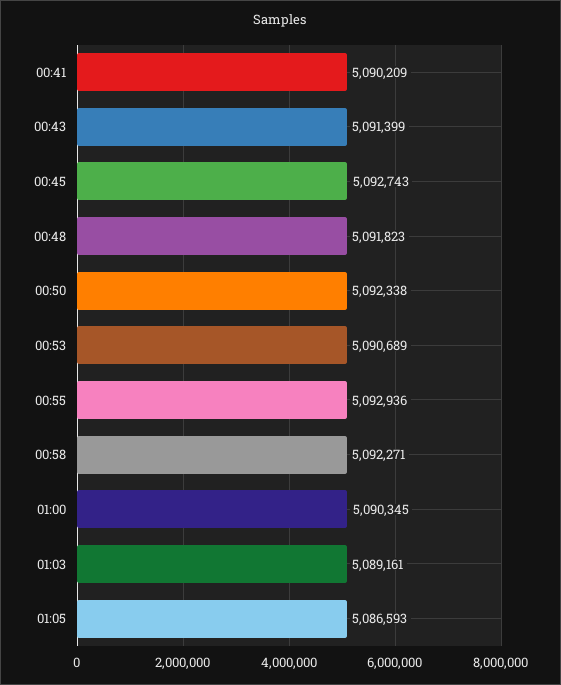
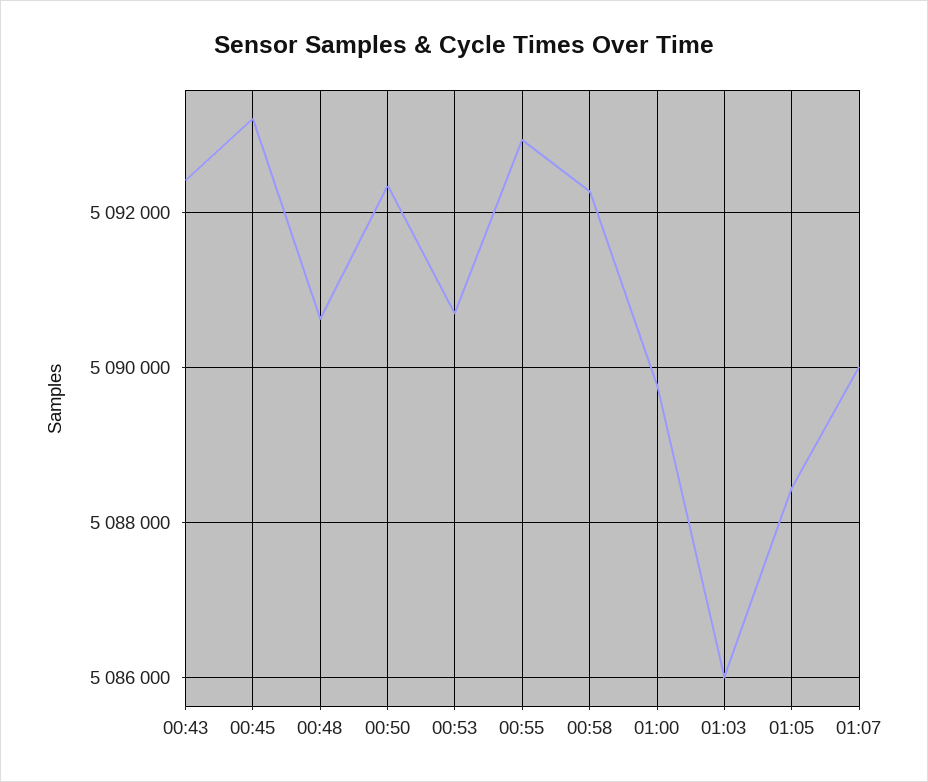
00:41: 5090209 -> none
00:43: 5091399 -> 5092400
00:45: 5092743 -> 5093200
00:48: 5091823 -> 5090600
01:00: 5090345 -> 5089800
01:03: 5089161 -> 5086000
01:05: 5086593 -> 5088400
01:07: none -> 5090000

